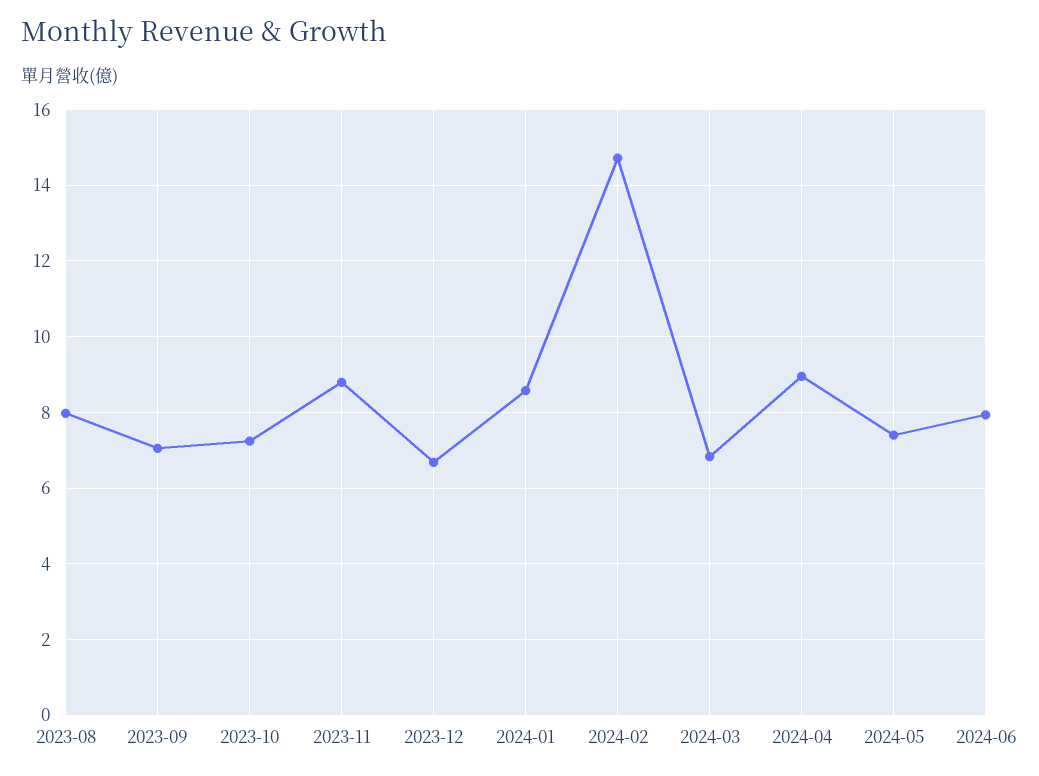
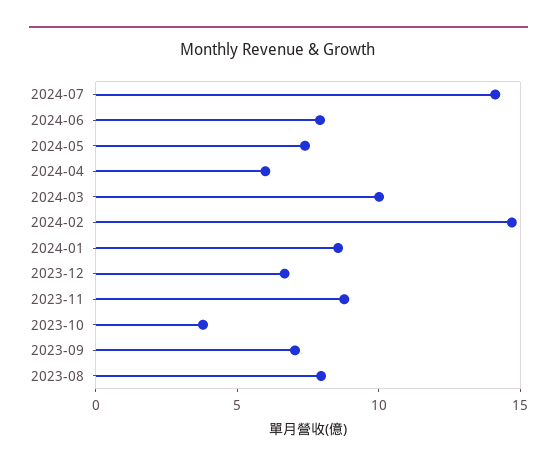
2023-10: 7.2 -> 4
2024-03: 6.8 -> 10
2024-04: 9 -> 6
2024-07: none -> 14

